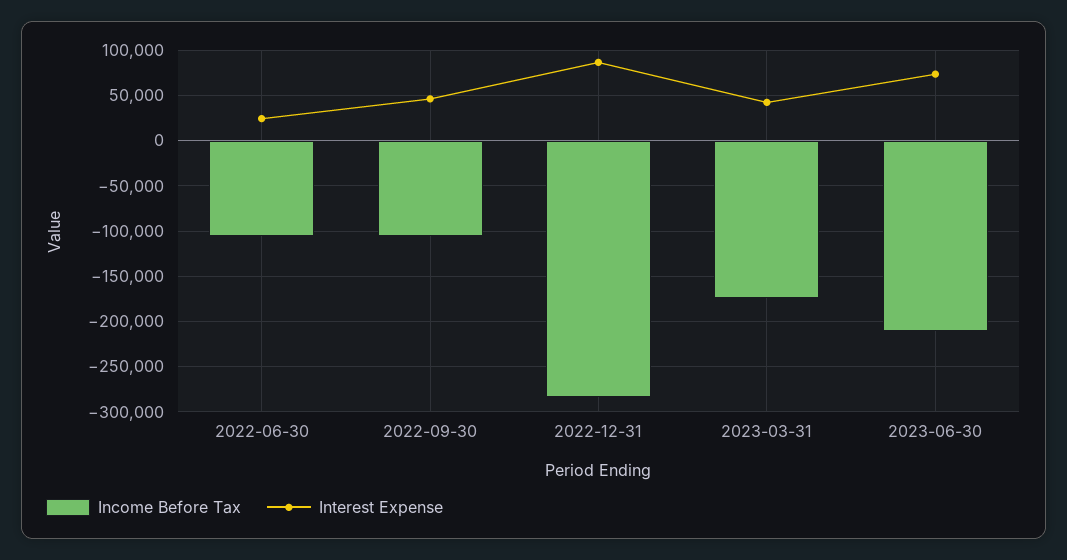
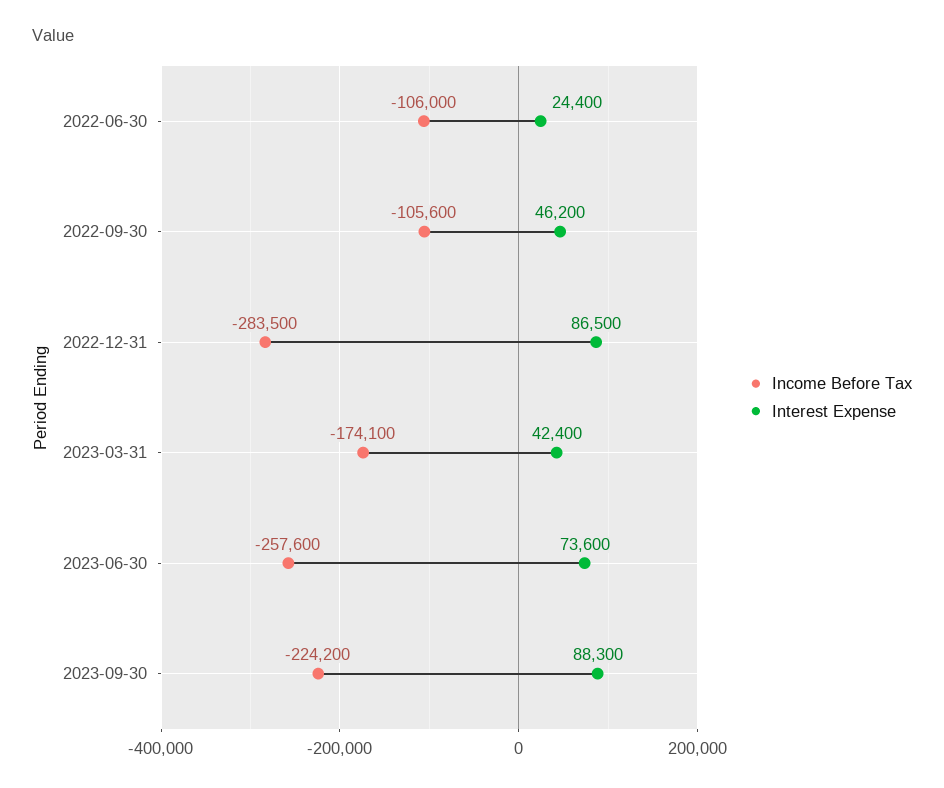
Income Before Tax, 2023-06-30: -210000 -> -257600
Income Before Tax, 2023-09-30: none -> -224200
Interest Expense, 2023-09-30: none -> 88300

